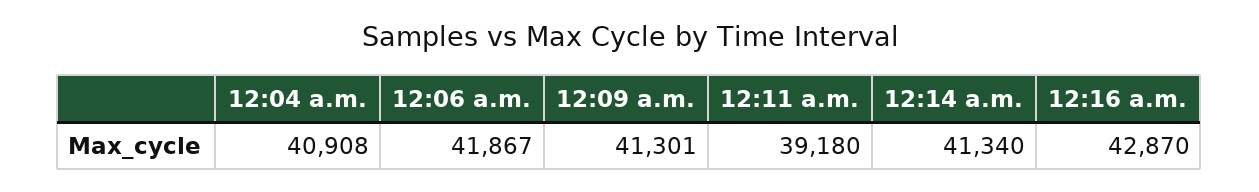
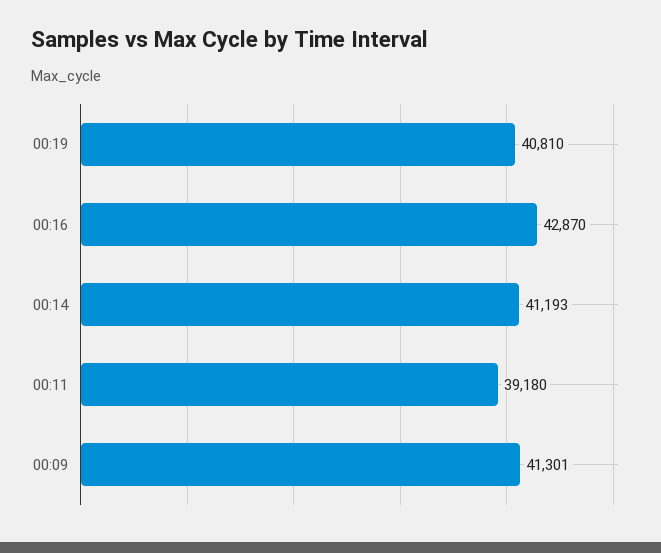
12:04 a.m.: 40908 -> none
12:06 a.m.: 41867 -> none
12:14 a.m.: 41340 -> 41193
00:19: none -> 40810

